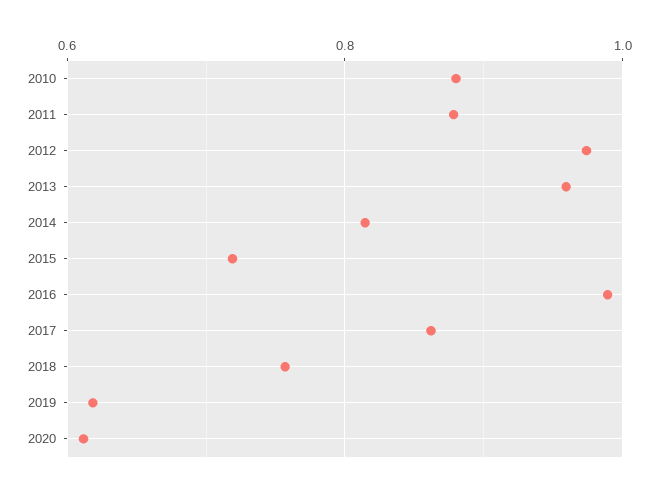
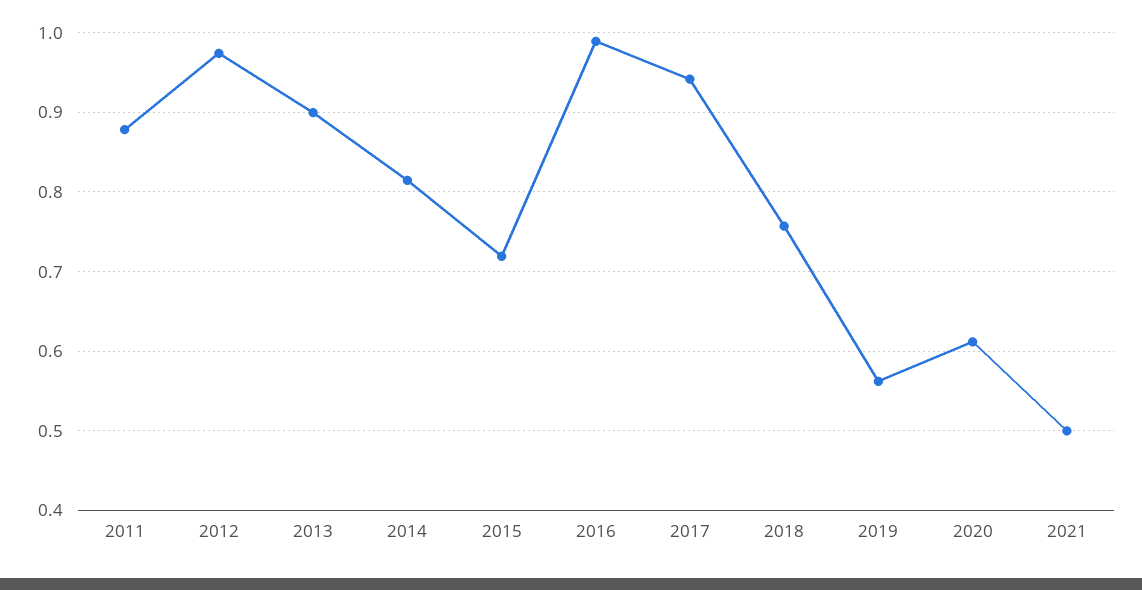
2010: 0.88 -> none
2013: 0.96 -> 0.9
2017: 0.86 -> 0.94
2019: 0.62 -> 0.56
2021: none -> 0.5

